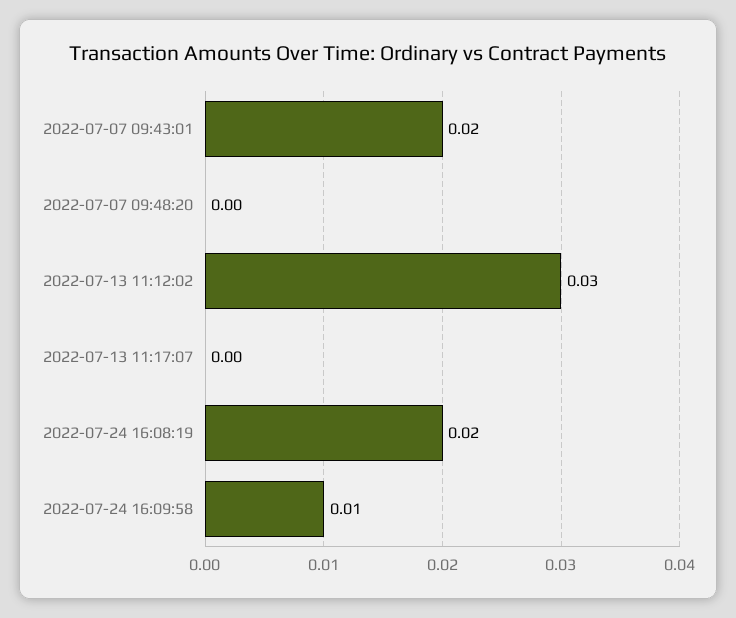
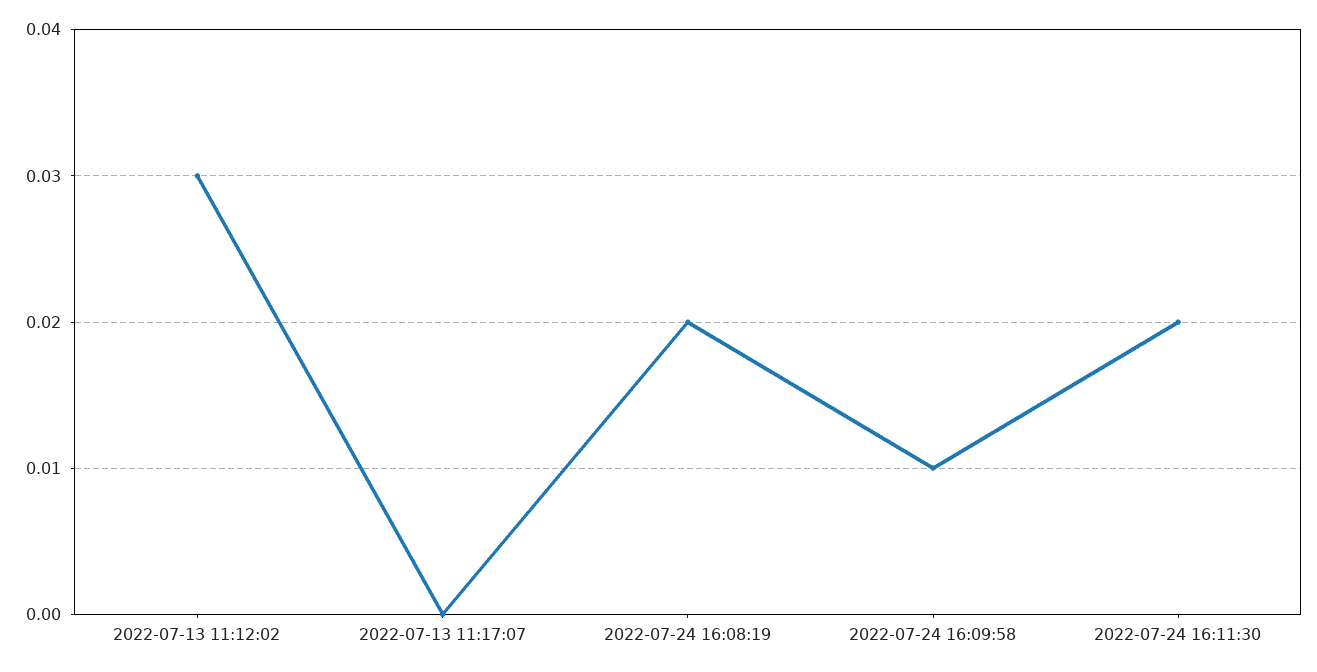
2022-07-07 09:43:01: 0.02 -> none
2022-07-07 09:48:20: 0 -> none
2022-07-24 16:11:30: none -> 0.02

